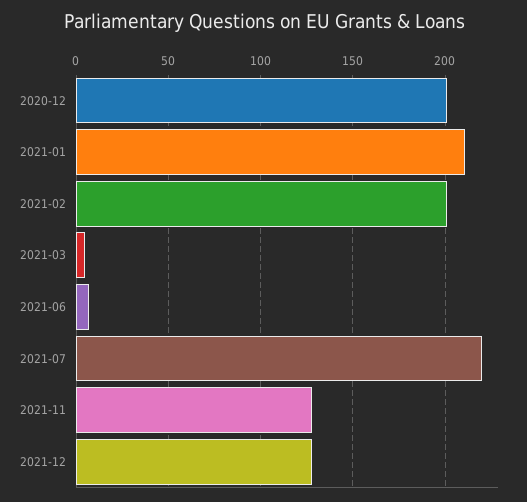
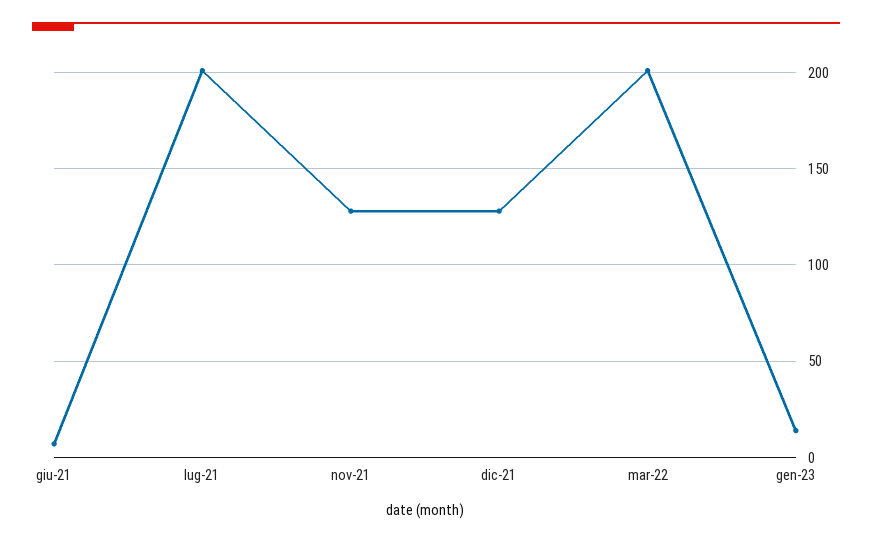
2020-12: 200 -> none
2021-01: 210 -> none
2021-02: 200 -> none
2021-03: 5 -> none
2021-07: 220 -> 200
mar-22: none -> 200
gen-23: none -> 15

